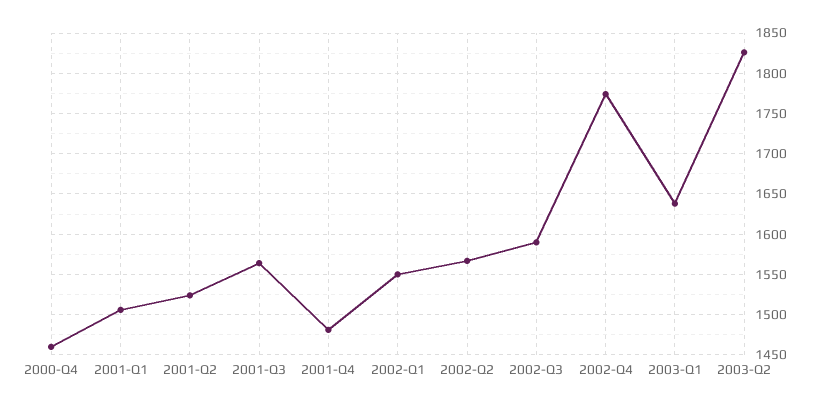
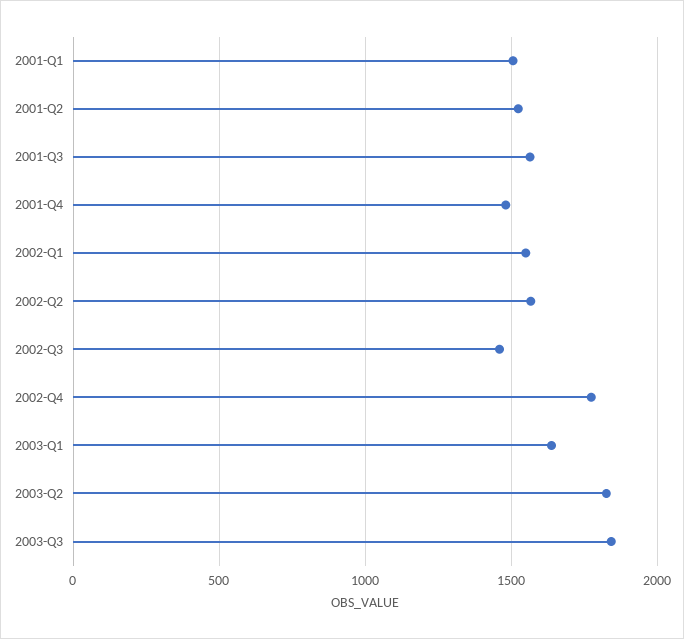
2000-Q4: 1460 -> none
2002-Q3: 1590 -> 1450
2003-Q3: none -> 1850

